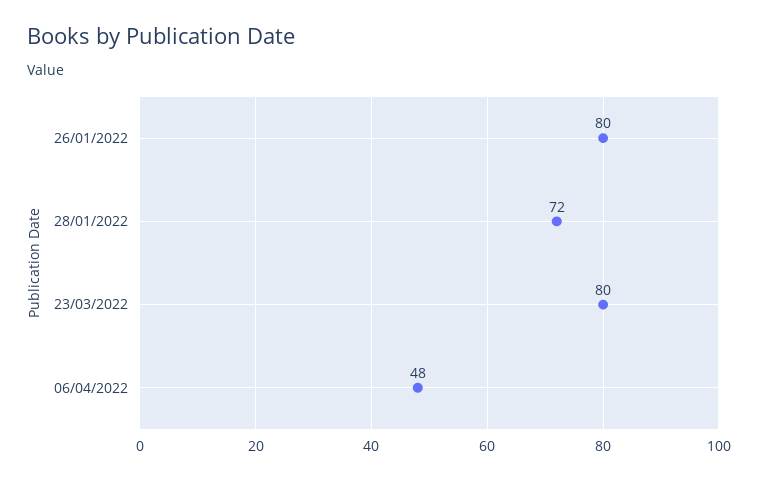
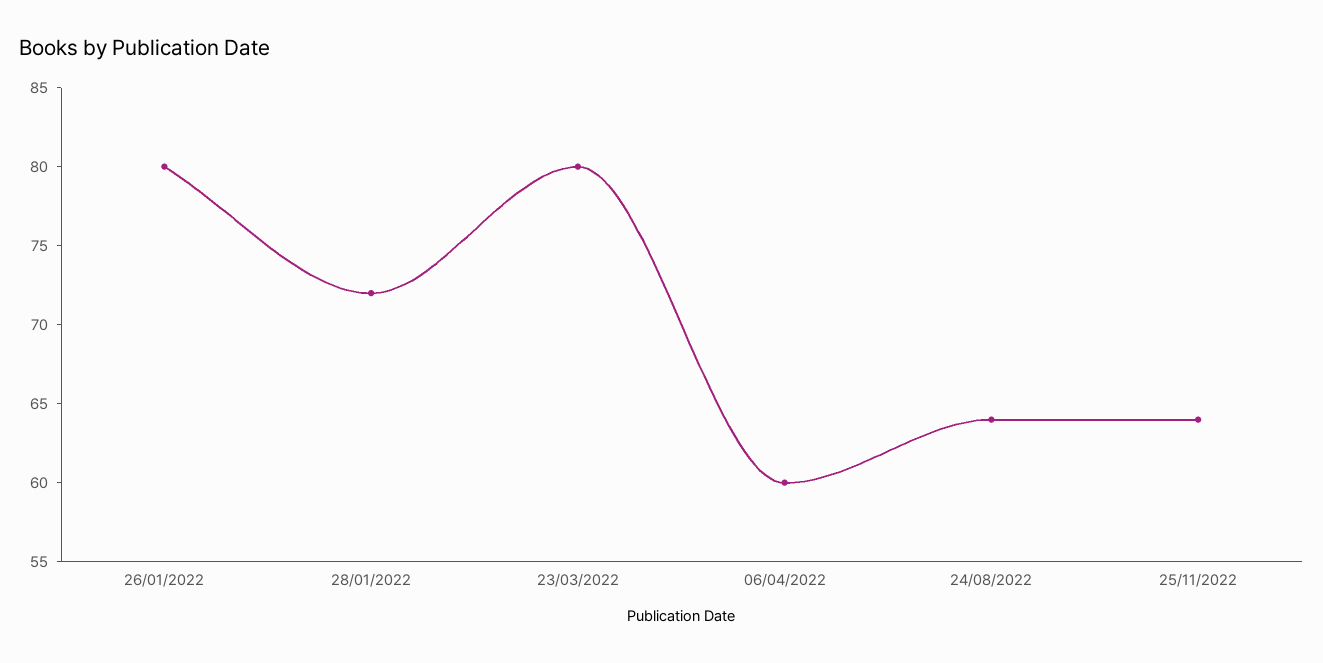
06/04/2022: 48 -> 60
24/08/2022: none -> 64
25/11/2022: none -> 64

